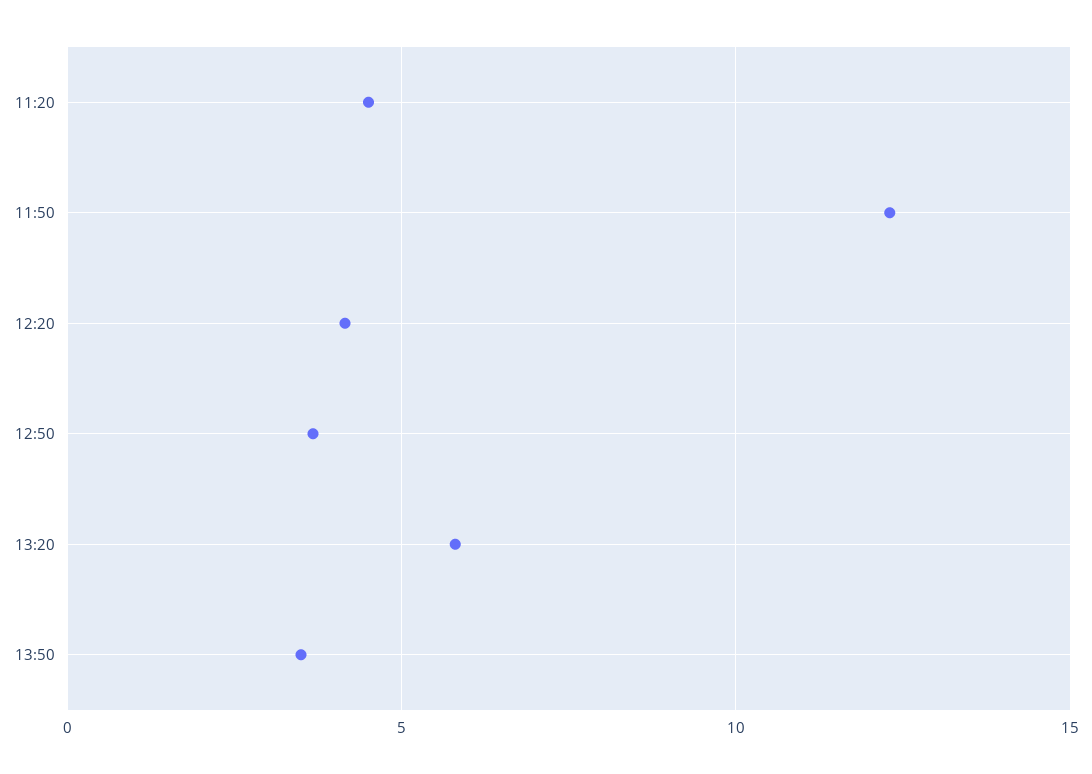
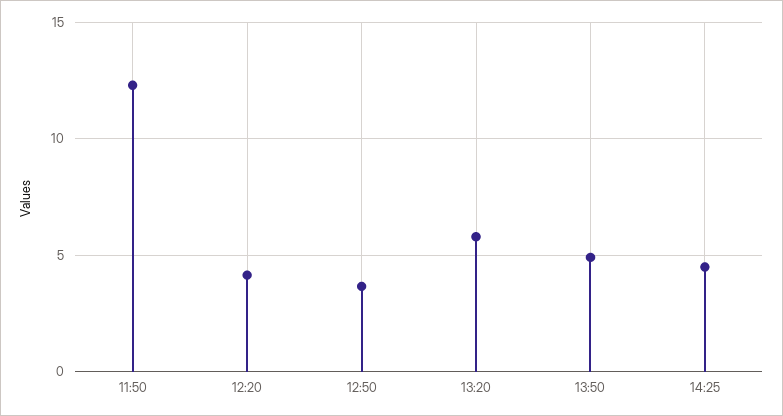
11:20: 4.5 -> none
13:50: 3.5 -> 5
14:25: none -> 4.5

